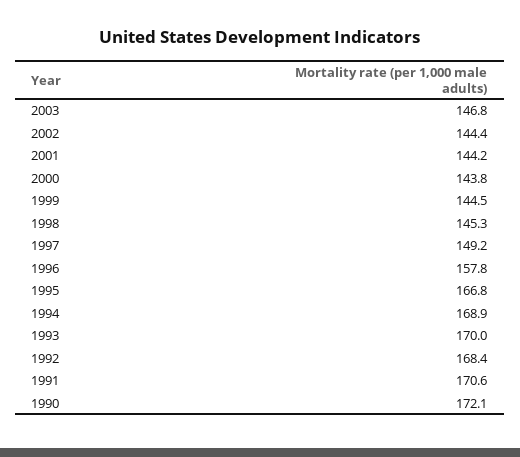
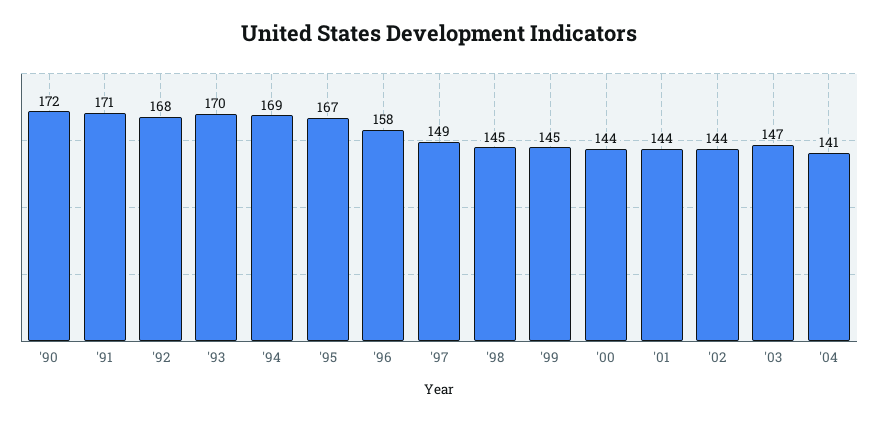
'04: none -> 141

